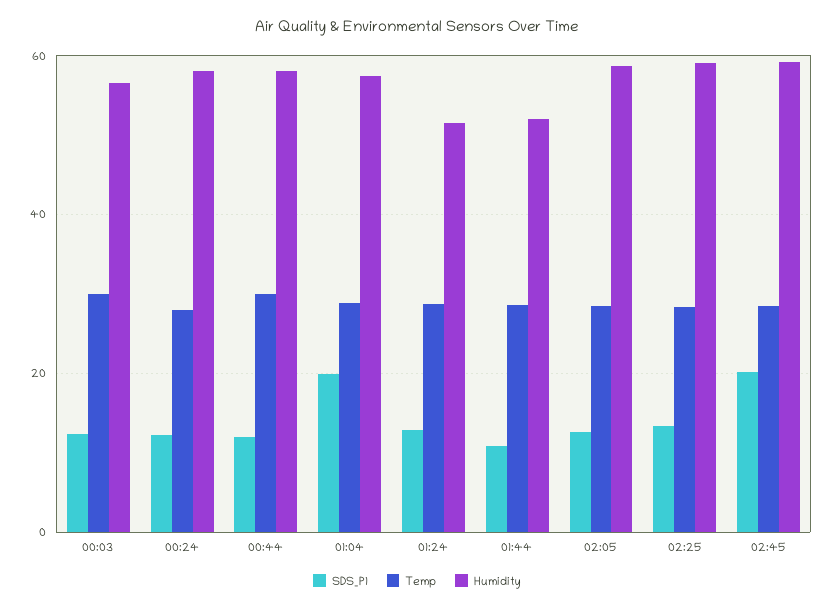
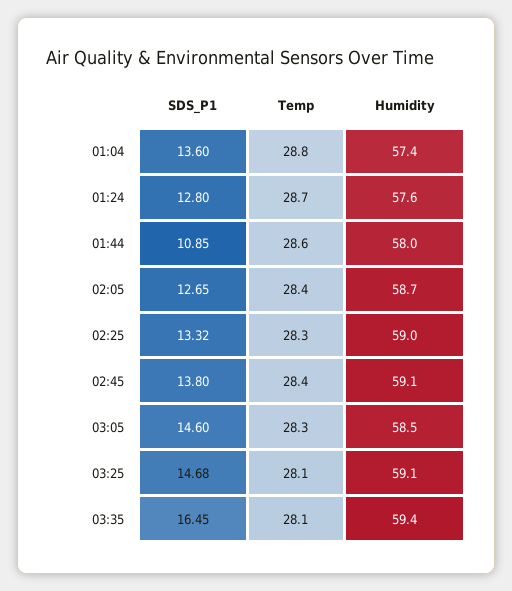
SDS_P1, 00:03: 12 -> none
Temp, 00:03: 30 -> none
Humidity, 00:03: 56 -> none
SDS_P1, 00:24: 12 -> none
Temp, 00:24: 28 -> none
Humidity, 00:24: 58 -> none
SDS_P1, 00:44: 12 -> none
Temp, 00:44: 30 -> none
Humidity, 00:44: 58 -> none
SDS_P1, 01:04: 20 -> 13.6
Humidity, 01:24: 52 -> 57.6
Humidity, 01:44: 52 -> 58
SDS_P1, 02:45: 20 -> 13.8
SDS_P1, 03:05: none -> 14.6
Temp, 03:05: none -> 28.3
Humidity, 03:05: none -> 58.5
SDS_P1, 03:25: none -> 14.68
Temp, 03:25: none -> 28.1
Humidity, 03:25: none -> 59.1
SDS_P1, 03:35: none -> 16.45
Temp, 03:35: none -> 28.1
Humidity, 03:35: none -> 59.4

